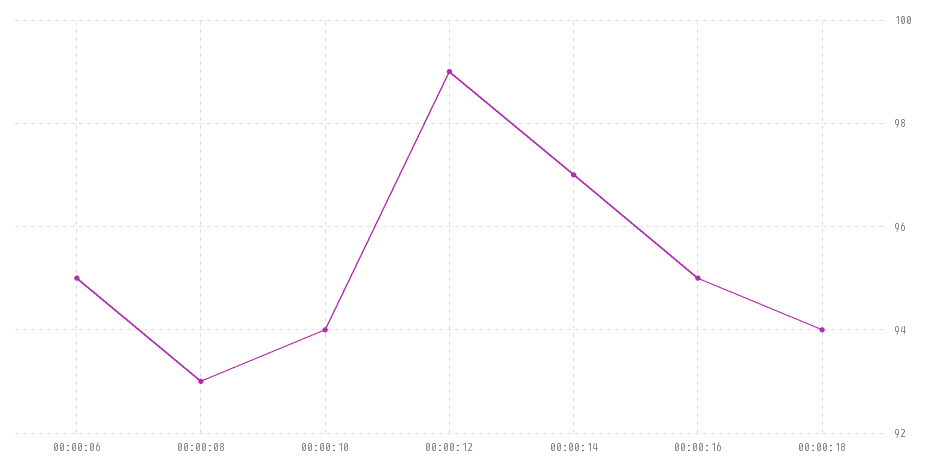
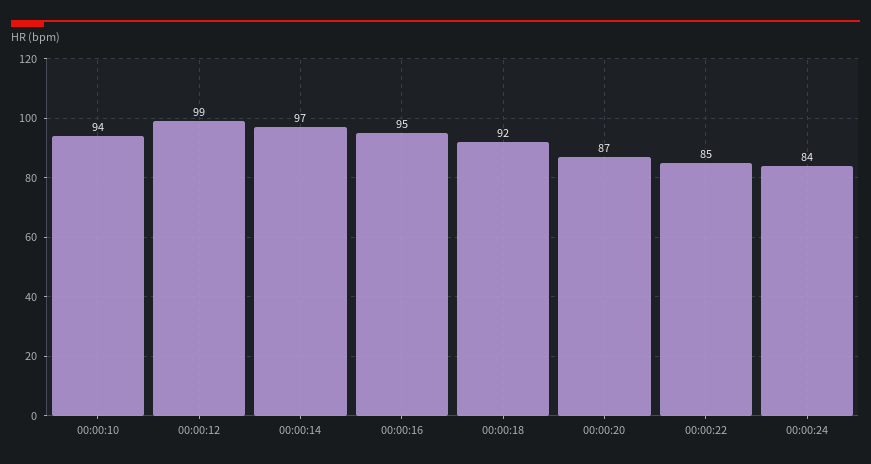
00:00:06: 95 -> none
00:00:08: 93 -> none
00:00:18: 94 -> 92
00:00:20: none -> 87
00:00:22: none -> 85
00:00:24: none -> 84

